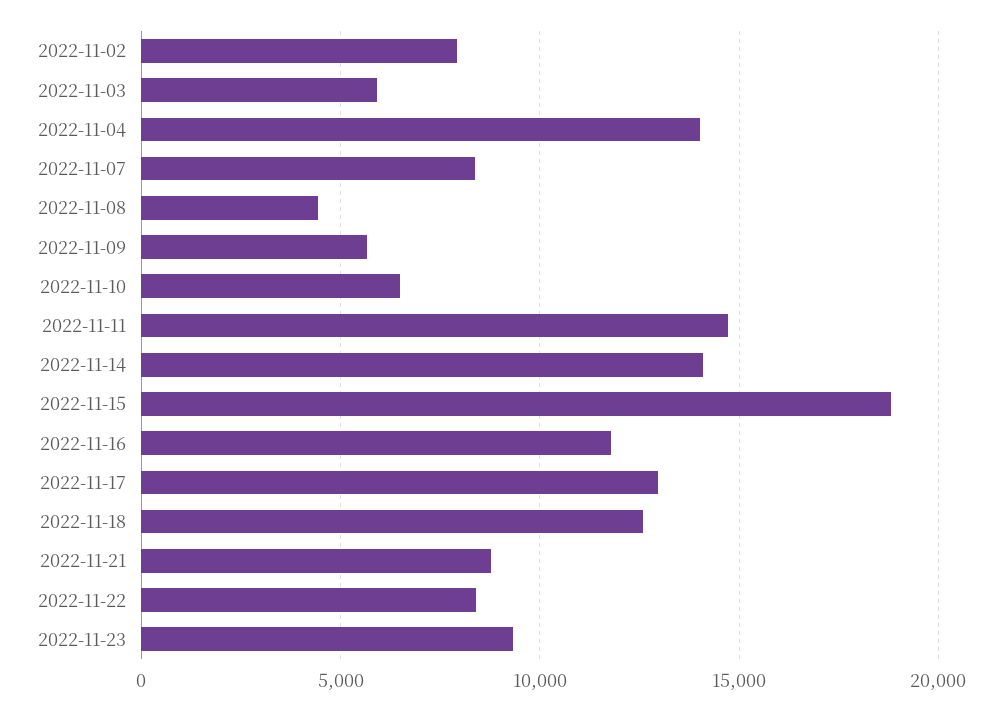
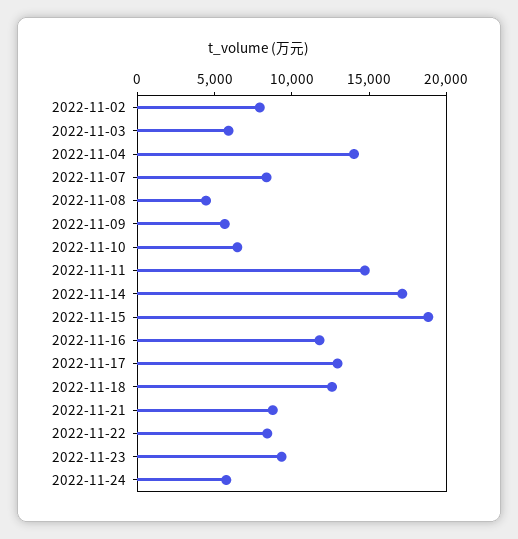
2022-11-14: 14000 -> 17000
2022-11-24: none -> 6000

